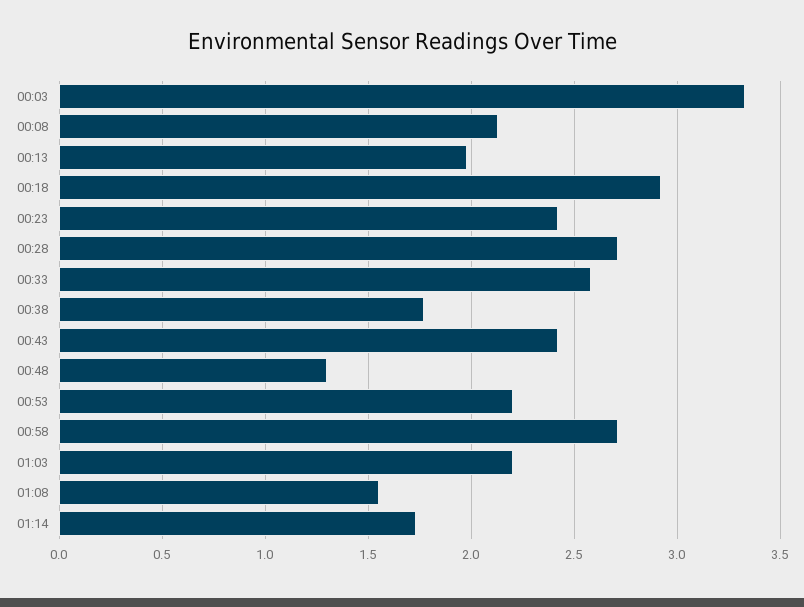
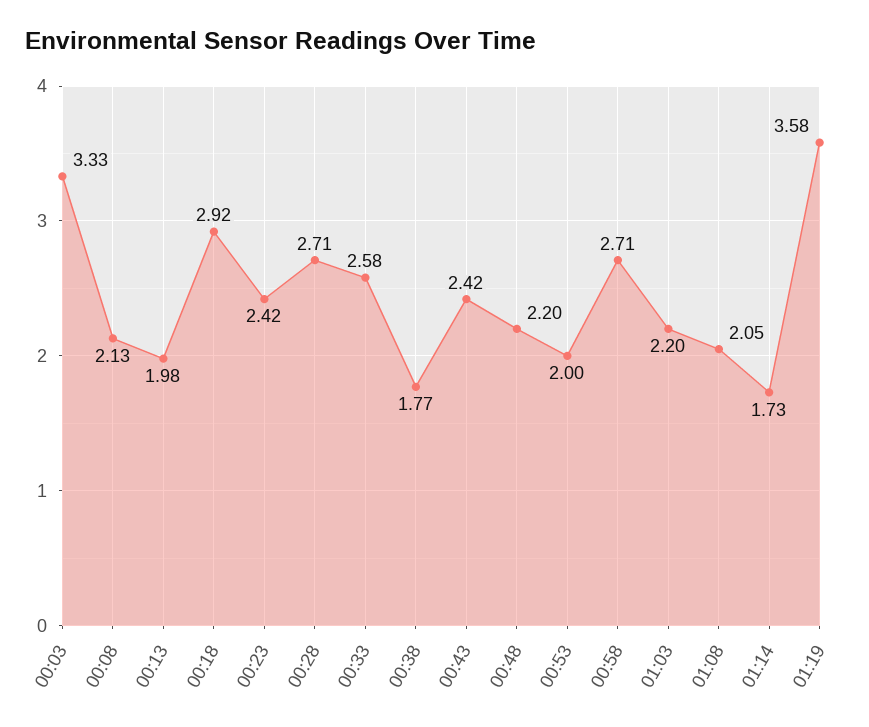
00:48: 1.3 -> 2.2
00:53: 2.2 -> 2
01:08: 1.55 -> 2.05
01:19: none -> 3.58

